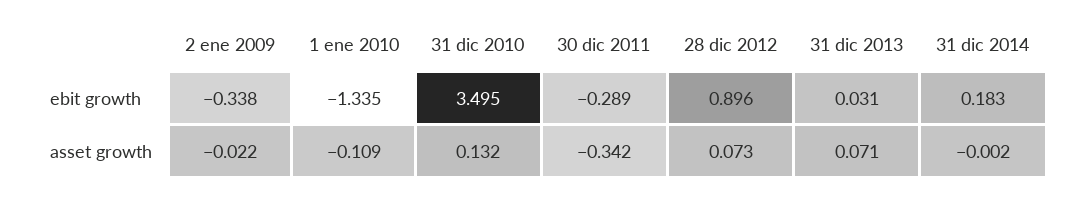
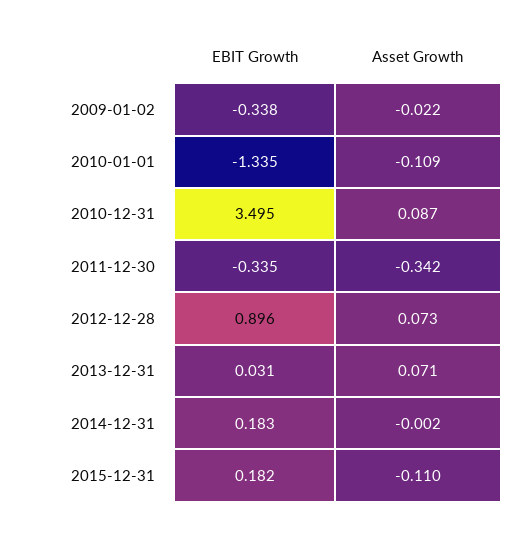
30 dic 2011, ebit growth: -0.289 -> -0.335
31 dic 2010, asset growth: 0.132 -> 0.087
2015-12-31, ebit growth: none -> 0.182
2015-12-31, asset growth: none -> -0.11

